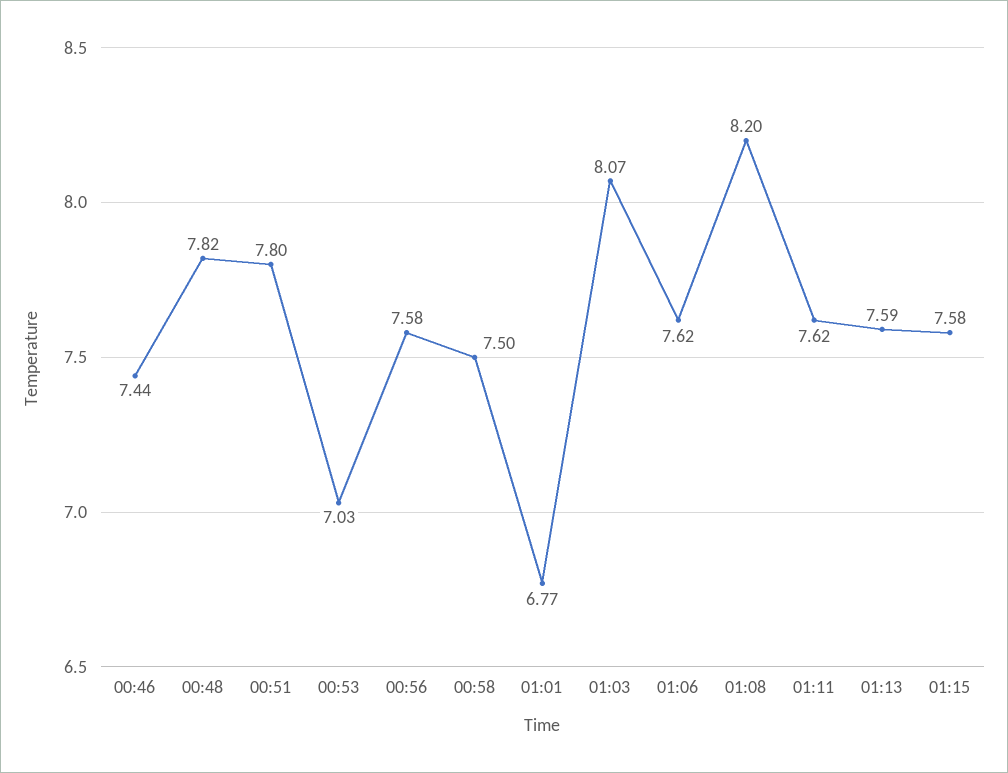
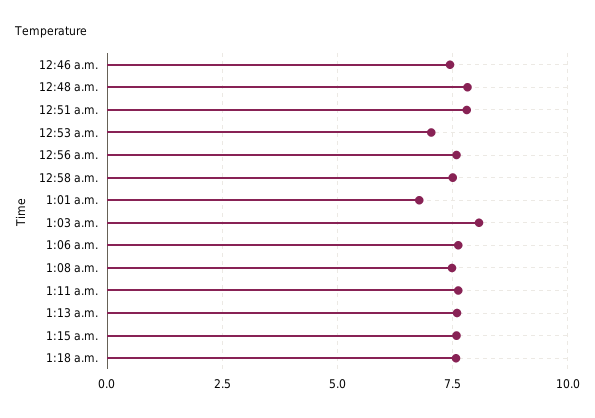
01:08: 8.2 -> 7.5
1:18 a.m.: none -> 7.5

